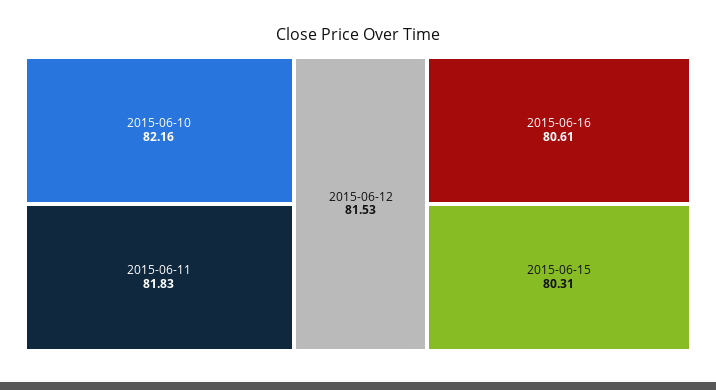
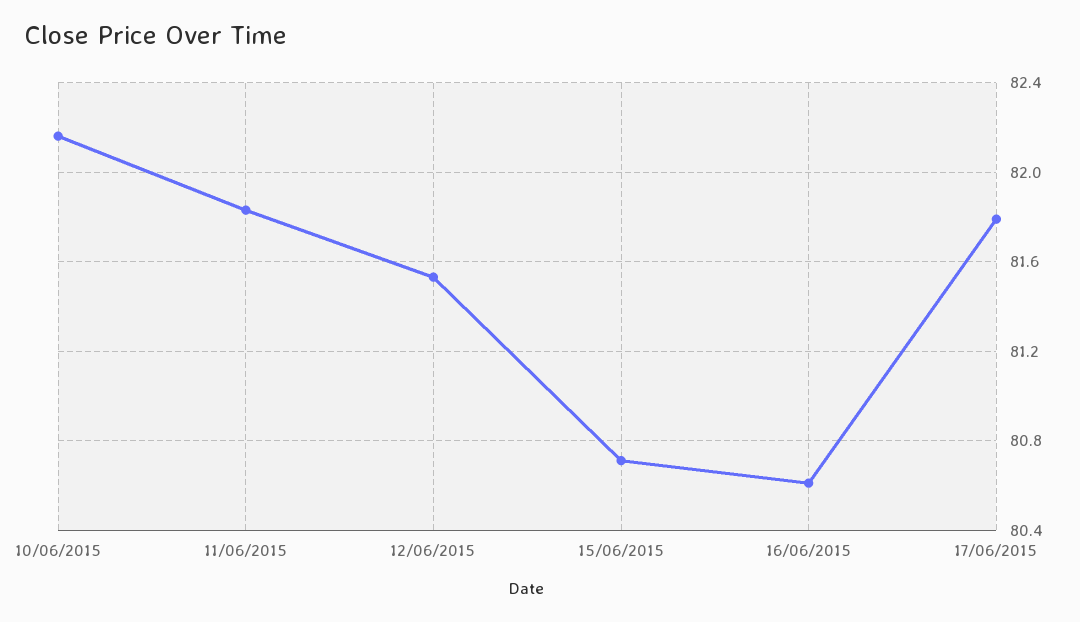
2015-06-15: 80.31 -> 80.7
17/06/2015: none -> 81.8

